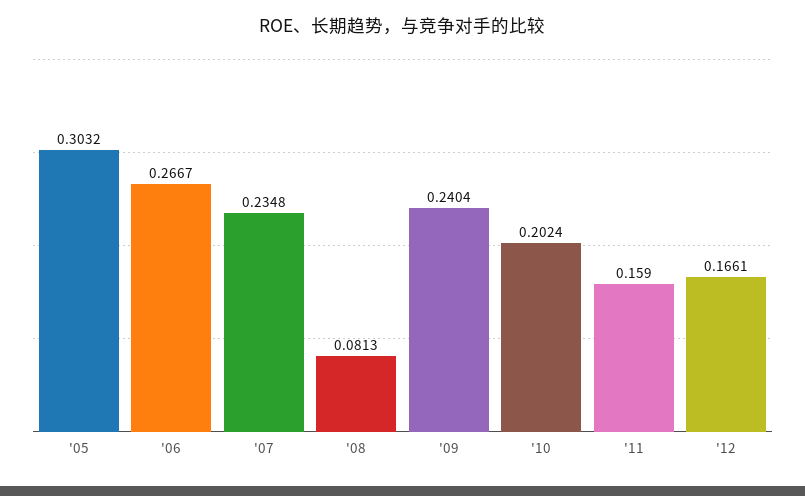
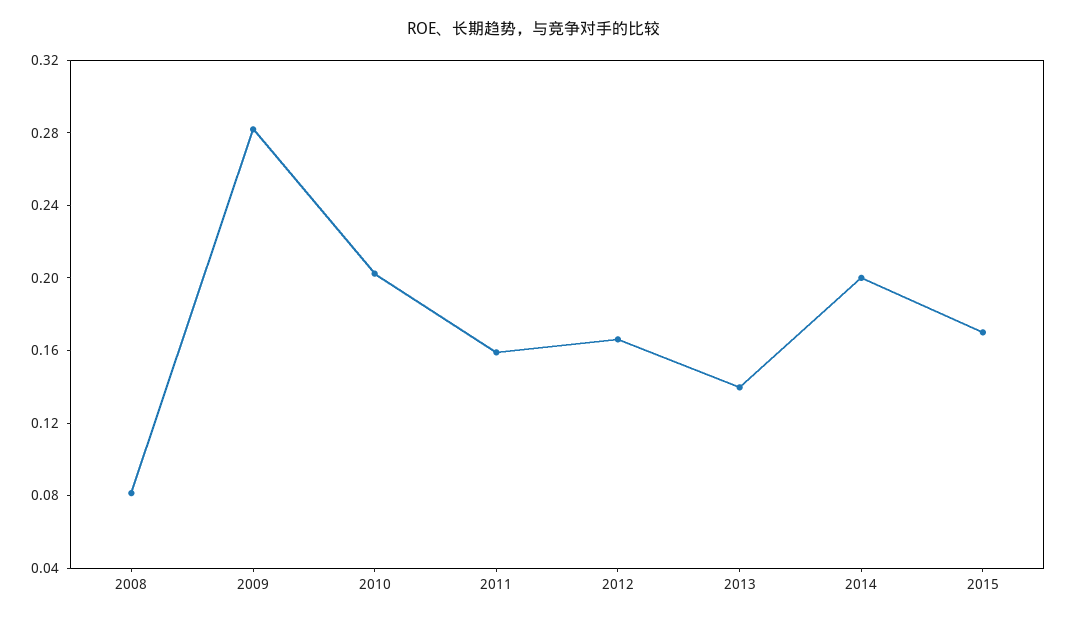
'05: 0.3032 -> none
'06: 0.2667 -> none
'07: 0.2348 -> none
'09: 0.2404 -> 0.28
2013: none -> 0.14
2014: none -> 0.2
2015: none -> 0.17

